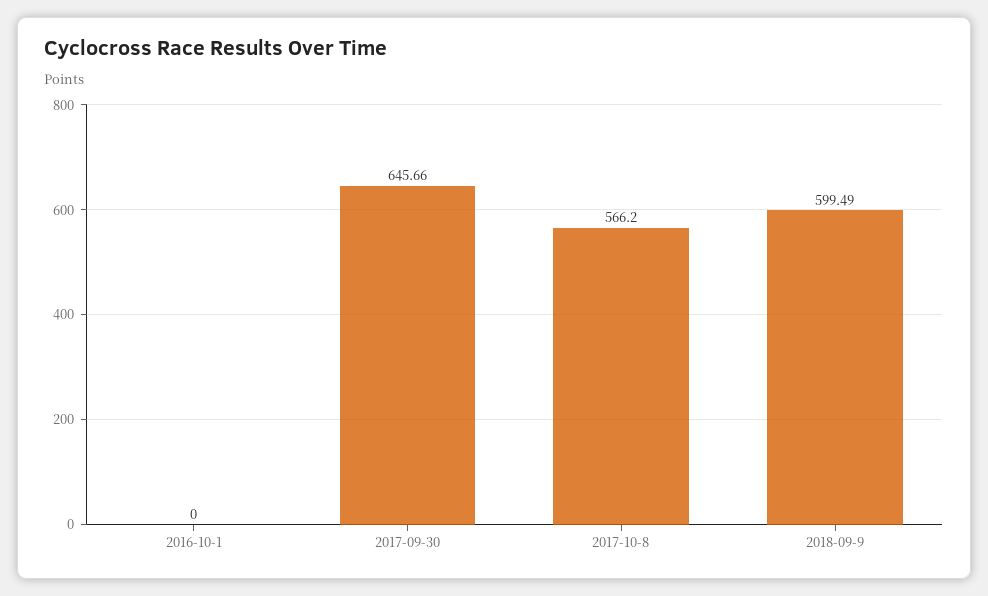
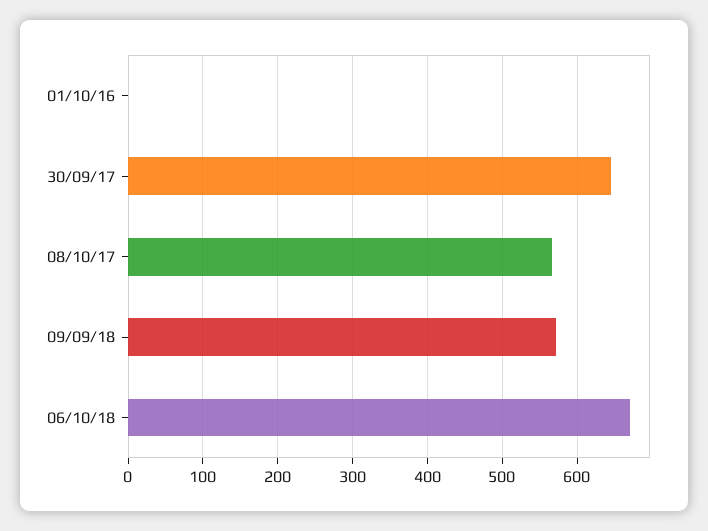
2018-09-9: 599.49 -> 570
06/10/18: none -> 670

